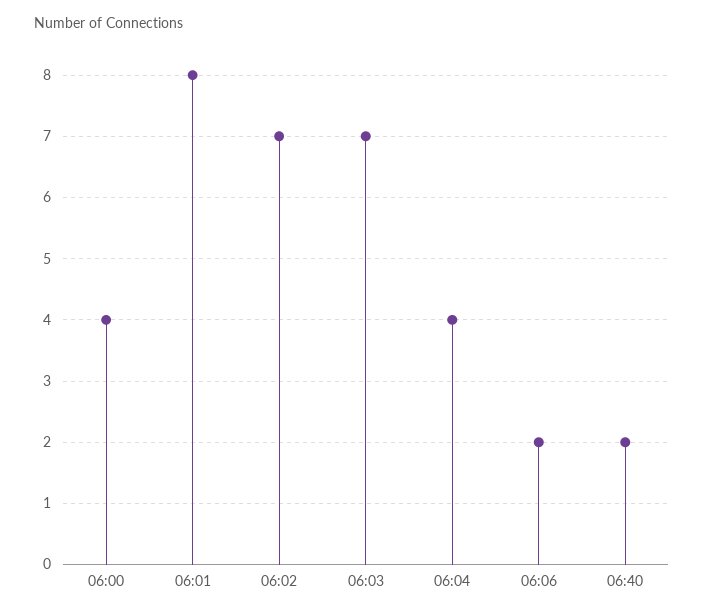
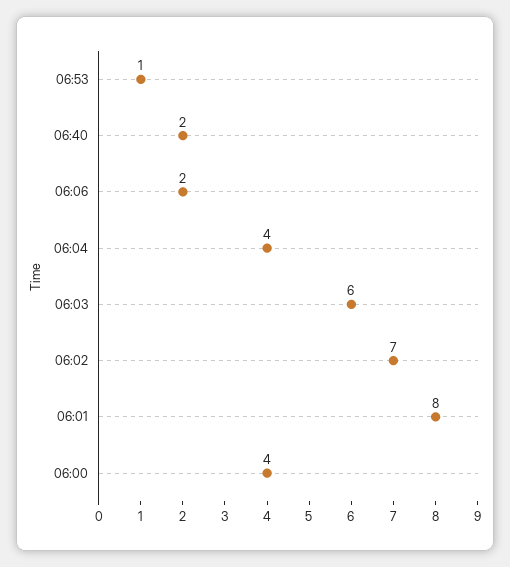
06:03: 7 -> 6
06:53: none -> 1

